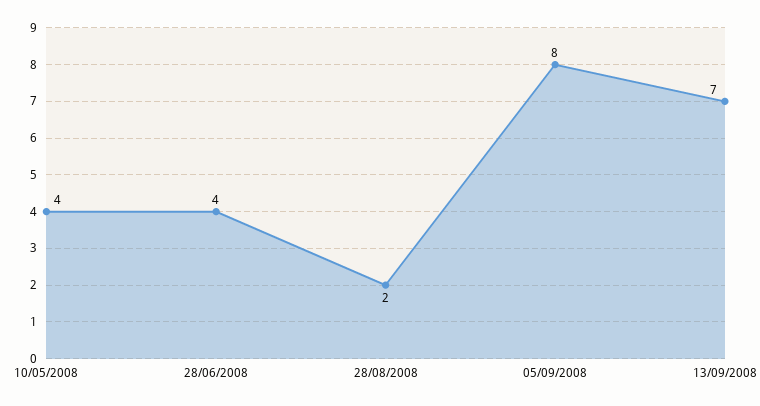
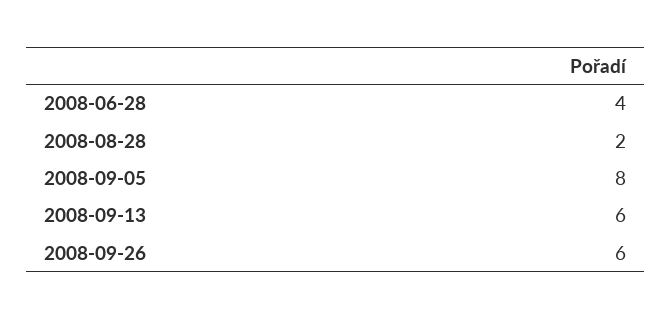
10/05/2008: 4 -> none
13/09/2008: 7 -> 6
2008-09-26: none -> 6

